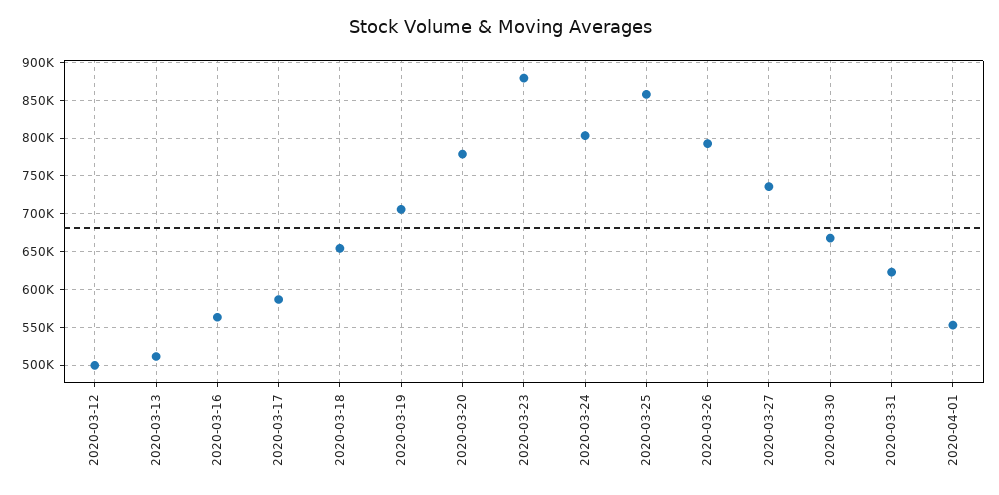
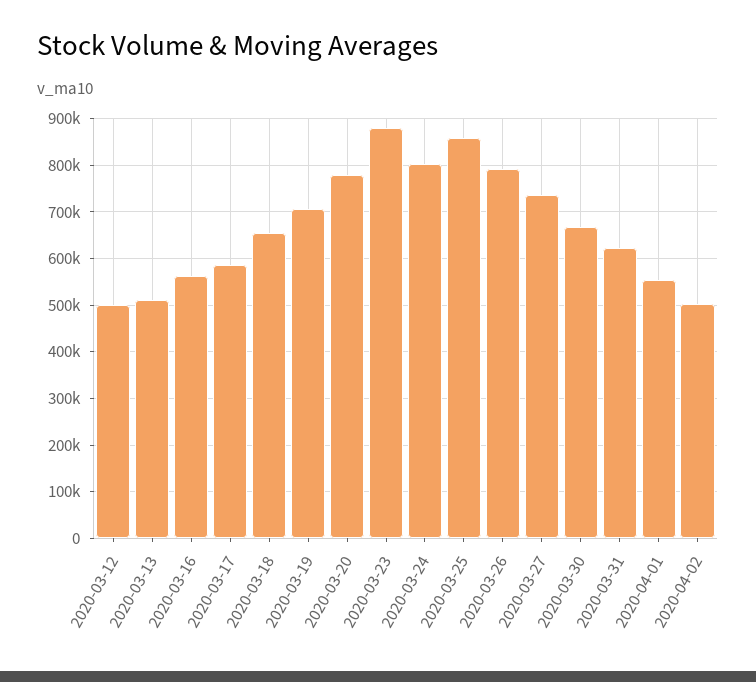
2020-04-02: none -> 500000

